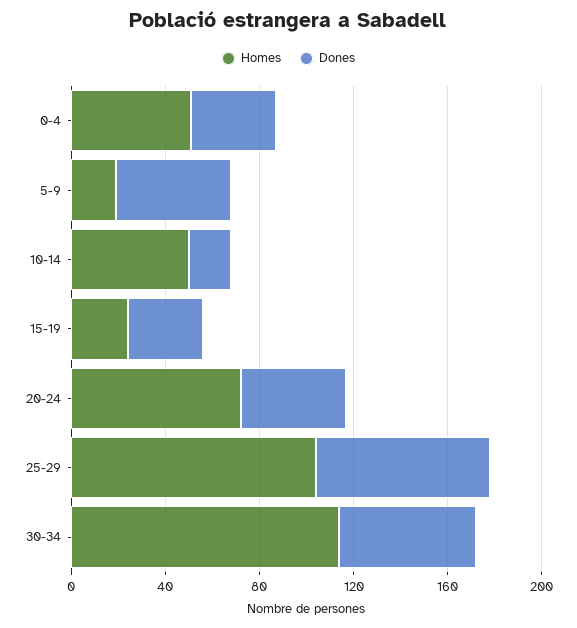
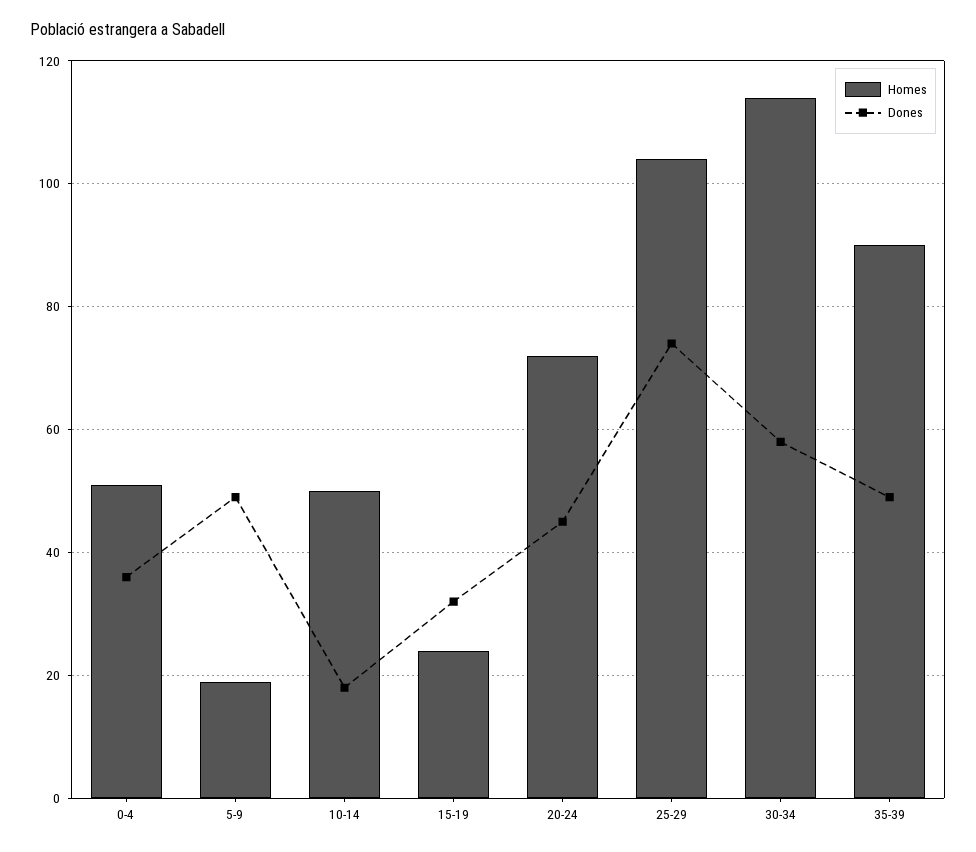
Homes, 35-39: none -> 90
Dones, 35-39: none -> 50

